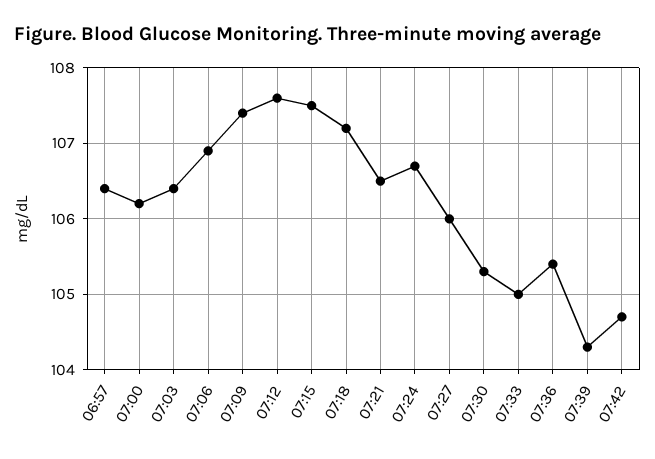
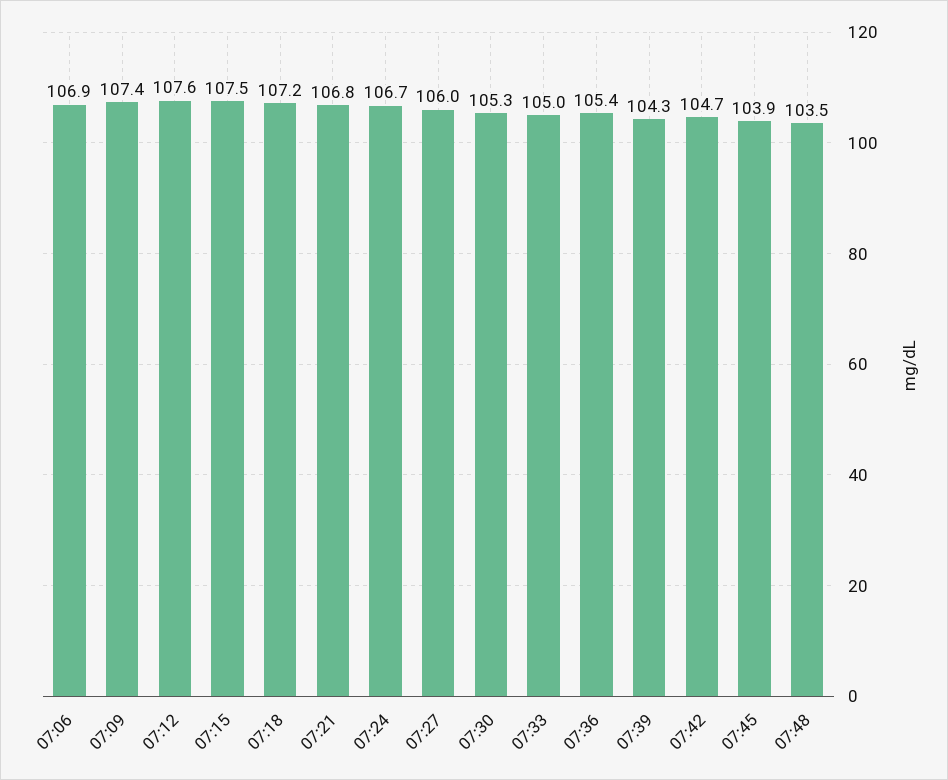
06:57: 106.4 -> none
07:00: 106.2 -> none
07:03: 106.4 -> none
07:21: 106.5 -> 106.8
07:45: none -> 103.9
07:48: none -> 103.5

